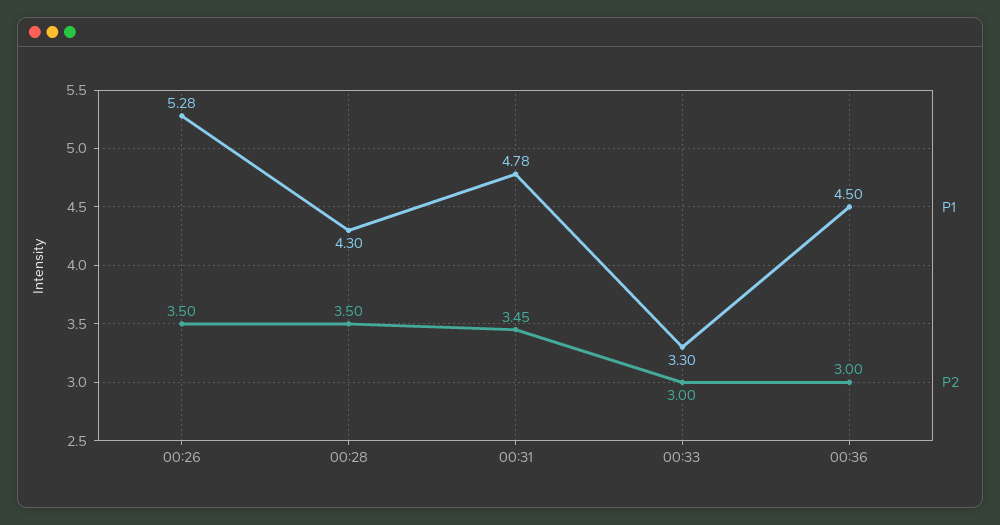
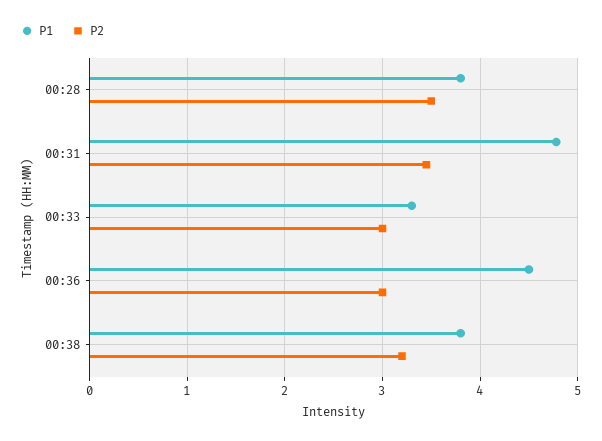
P1, 00:26: 5.28 -> none
P2, 00:26: 3.5 -> none
P1, 00:28: 4.3 -> 3.8
P1, 00:38: none -> 3.8
P2, 00:38: none -> 3.2

